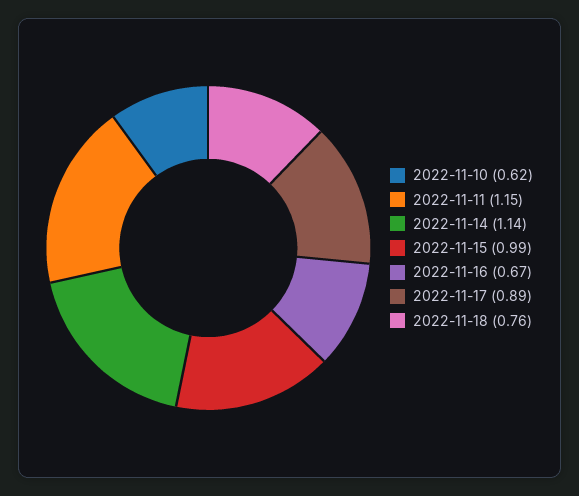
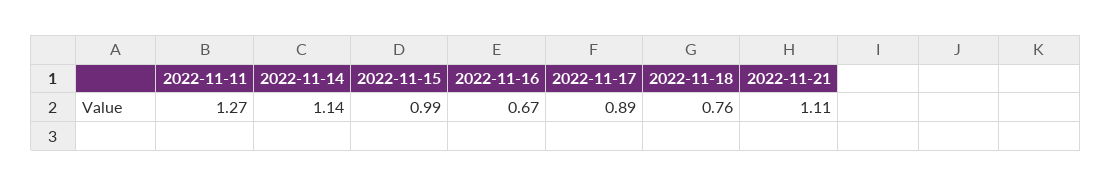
2022-11-10: 0.62 -> none
2022-11-11: 1.15 -> 1.27
2022-11-21: none -> 1.11

